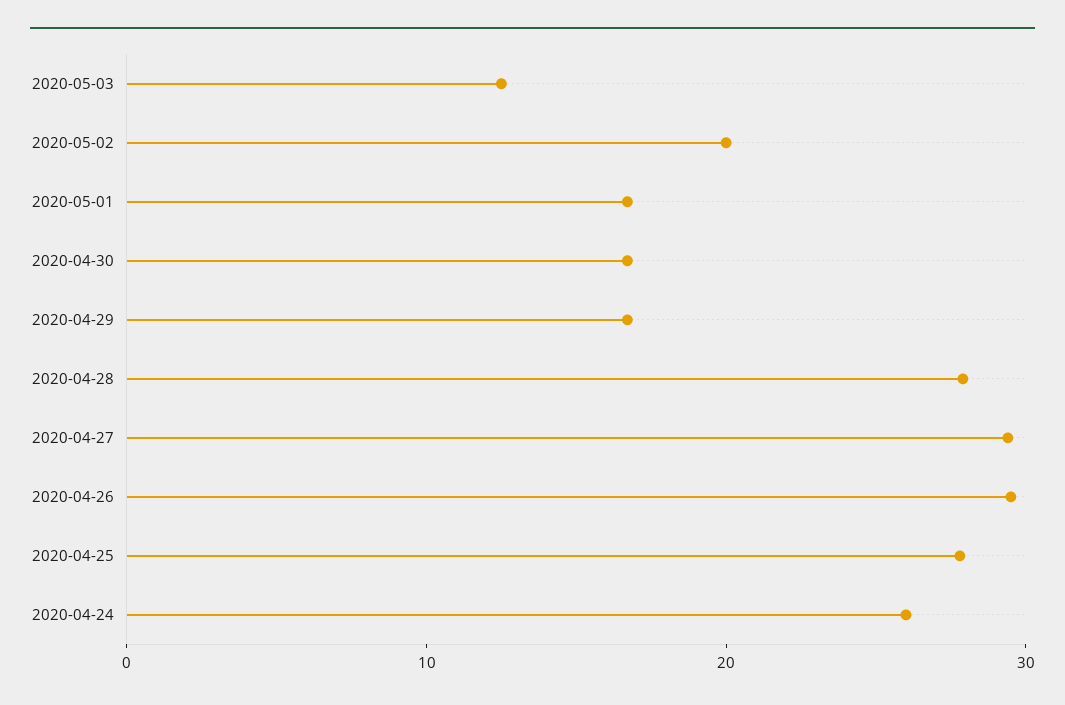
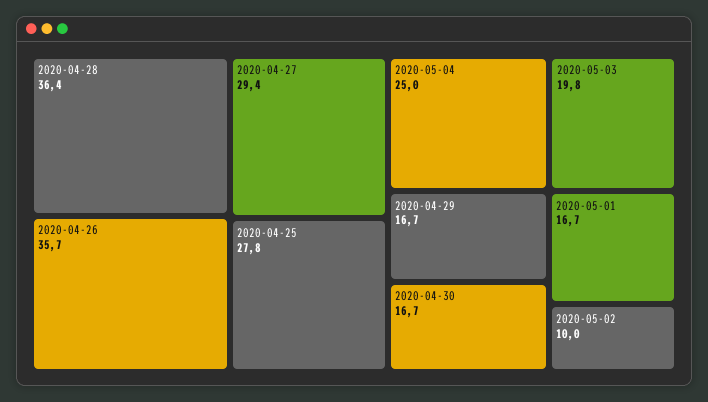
2020-05-03: 12 -> 19.8
2020-05-02: 20 -> 10
2020-04-28: 28 -> 36.4
2020-04-26: 30 -> 35.7
2020-04-24: 26 -> none
2020-05-04: none -> 25

